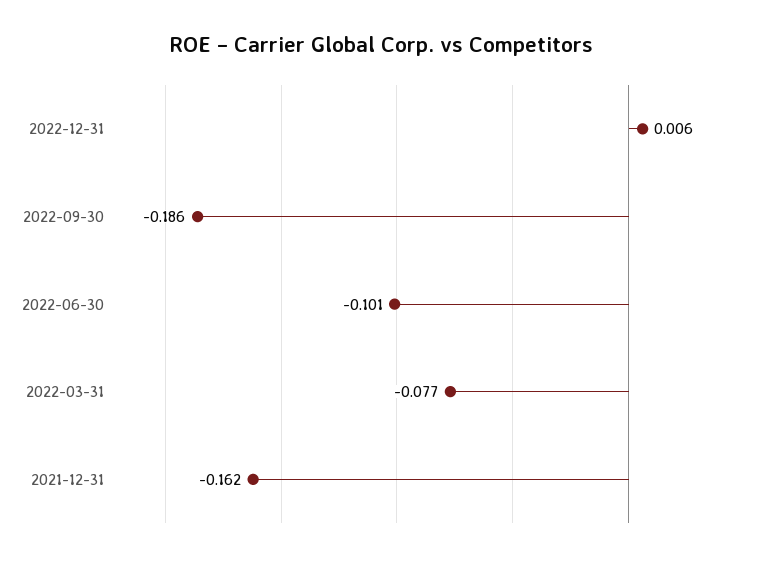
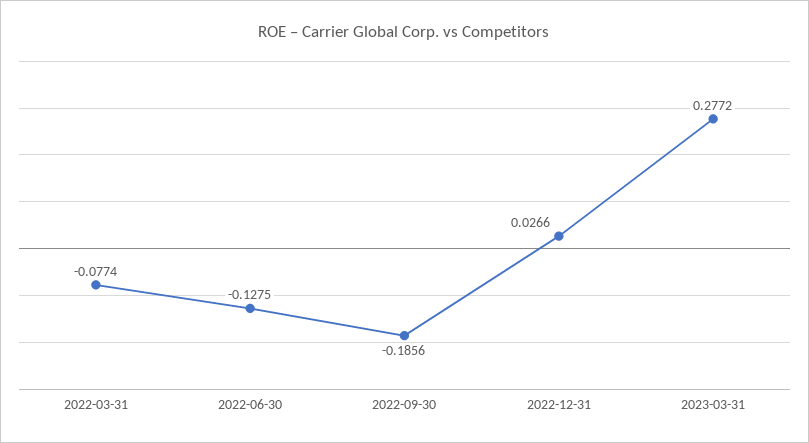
2022-12-31: 0.006 -> 0.0266
2022-06-30: -0.101 -> -0.1275
2021-12-31: -0.162 -> none
2023-03-31: none -> 0.2772

